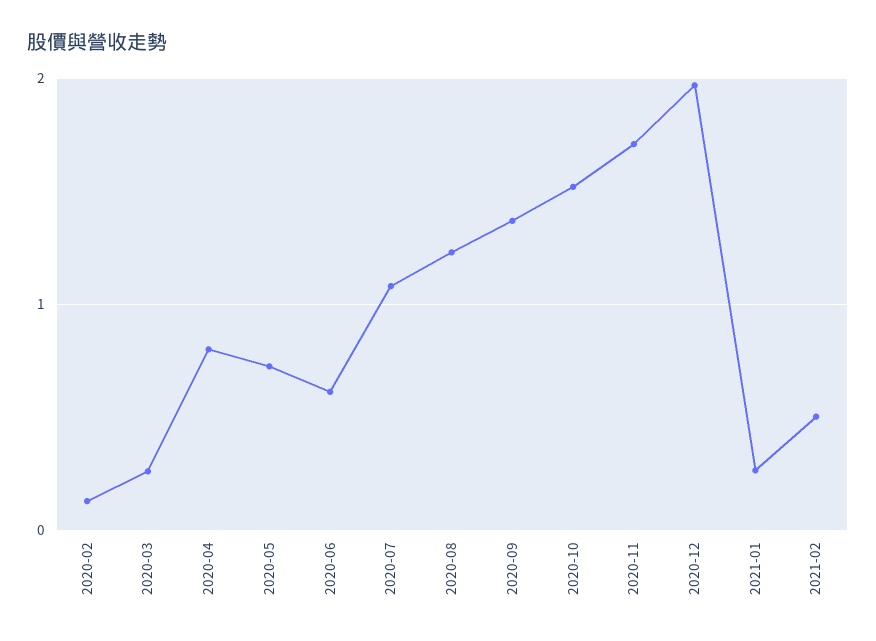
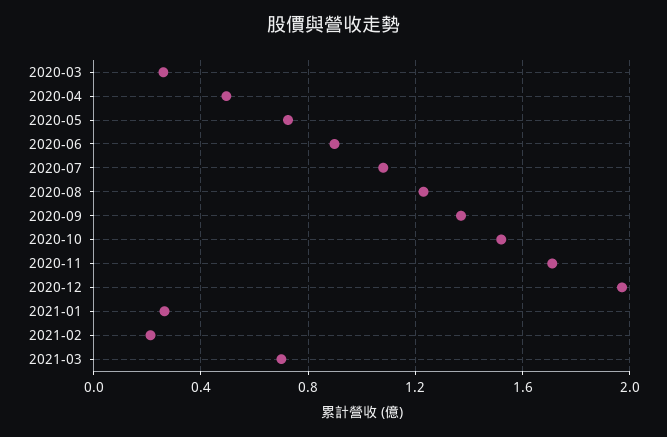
2020-02: 0.1 -> none
2020-04: 0.8 -> 0.5
2020-06: 0.6 -> 0.9
2021-02: 0.5 -> 0.2
2021-03: none -> 0.7

